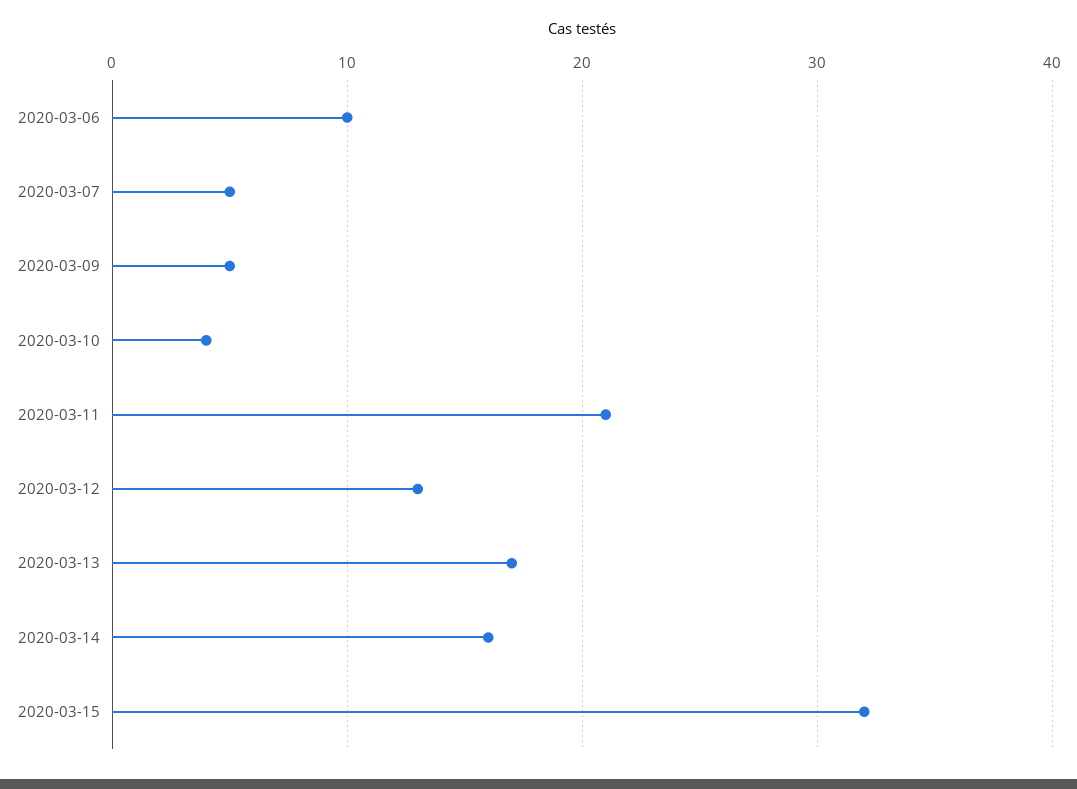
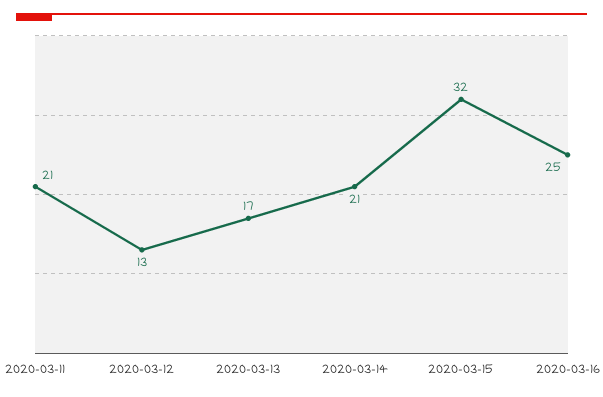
2020-03-06: 10 -> none
2020-03-07: 5 -> none
2020-03-09: 5 -> none
2020-03-10: 4 -> none
2020-03-14: 16 -> 21
2020-03-16: none -> 25

